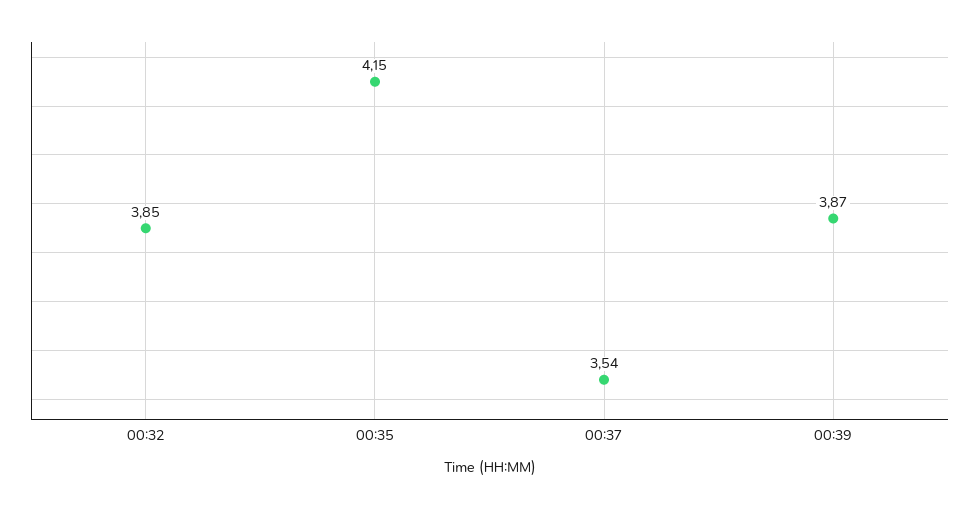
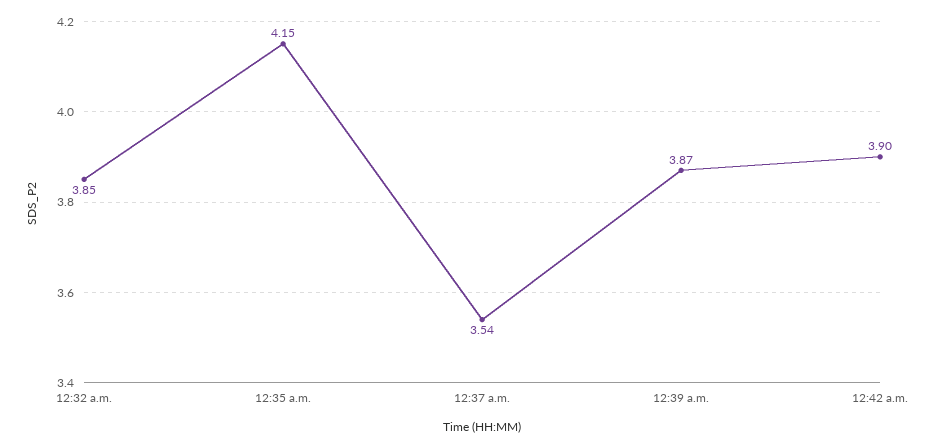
12:42 a.m.: none -> 3.9

